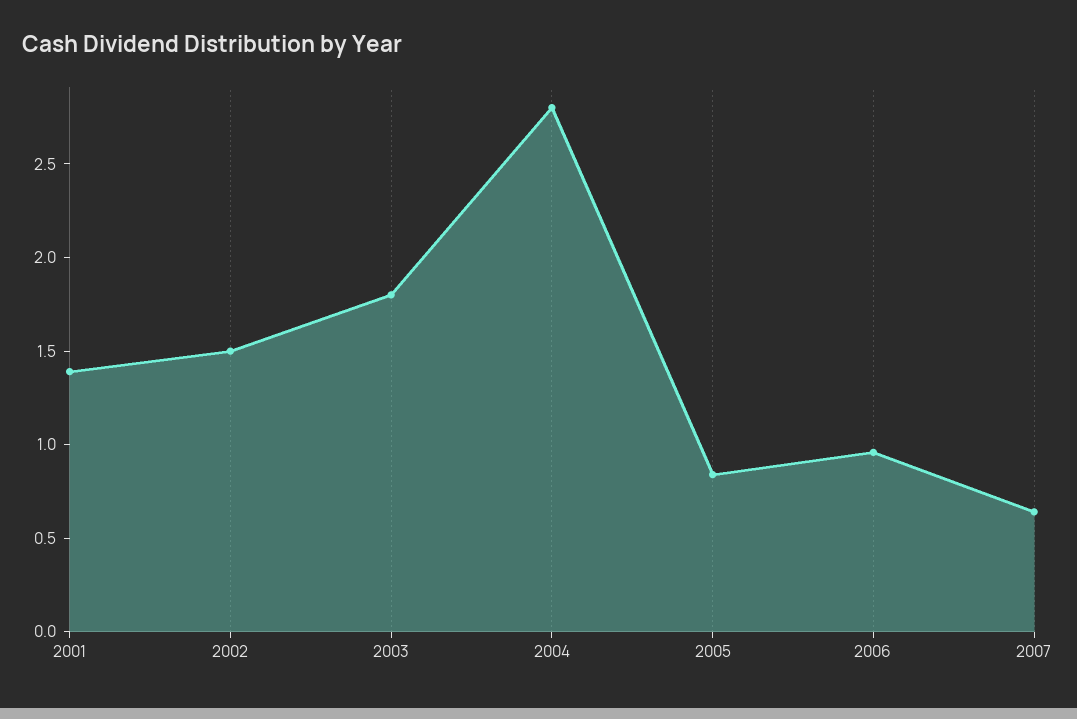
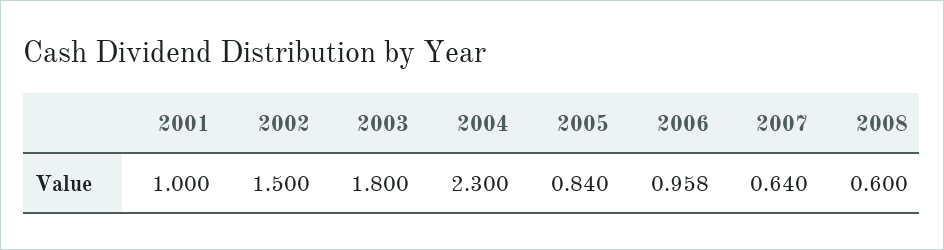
2001: 1.4 -> 1
2004: 2.8 -> 2.3
2008: none -> 0.6

